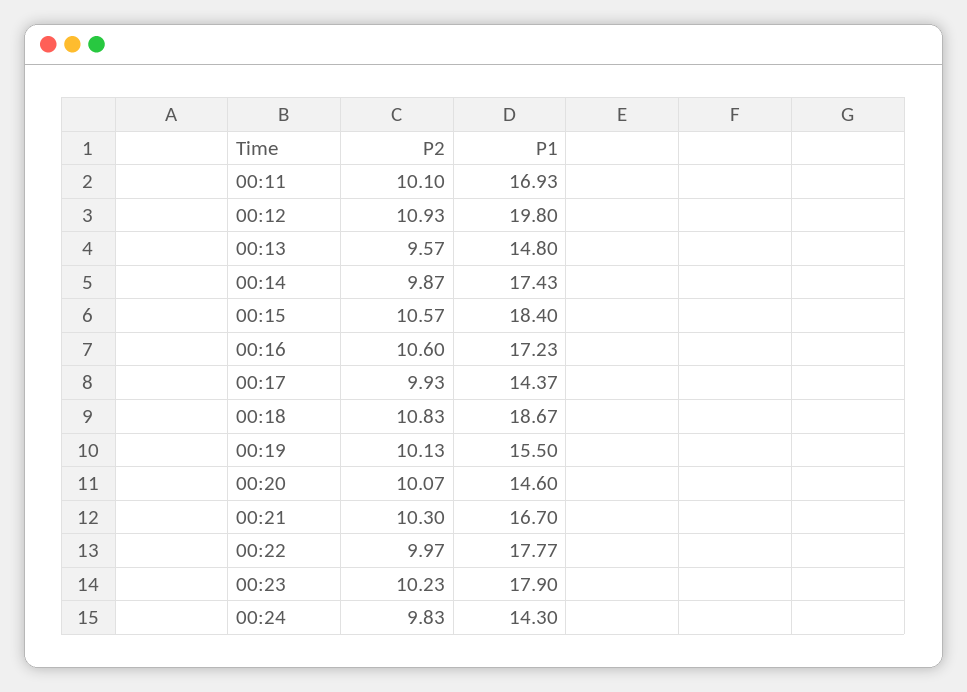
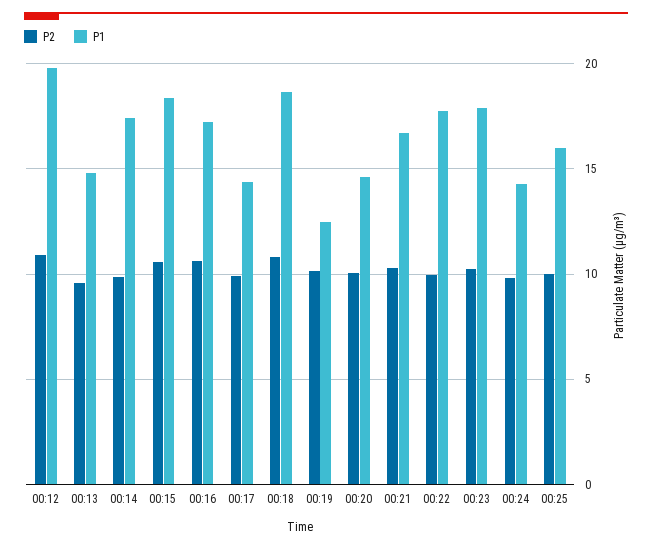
P2, 00:11: 10.1 -> none
P1, 00:11: 16.93 -> none
P1, 00:19: 15.5 -> 12.5
P2, 00:25: none -> 10
P1, 00:25: none -> 16

